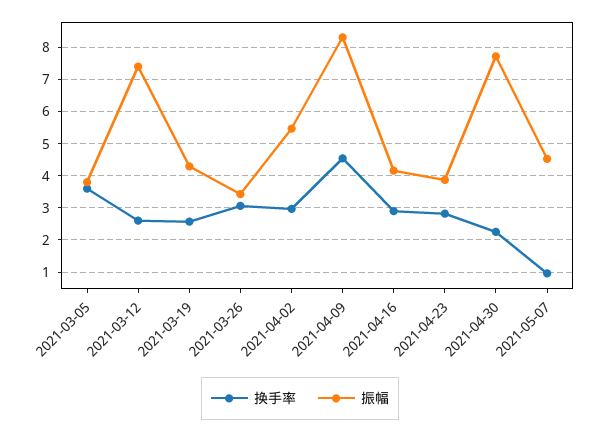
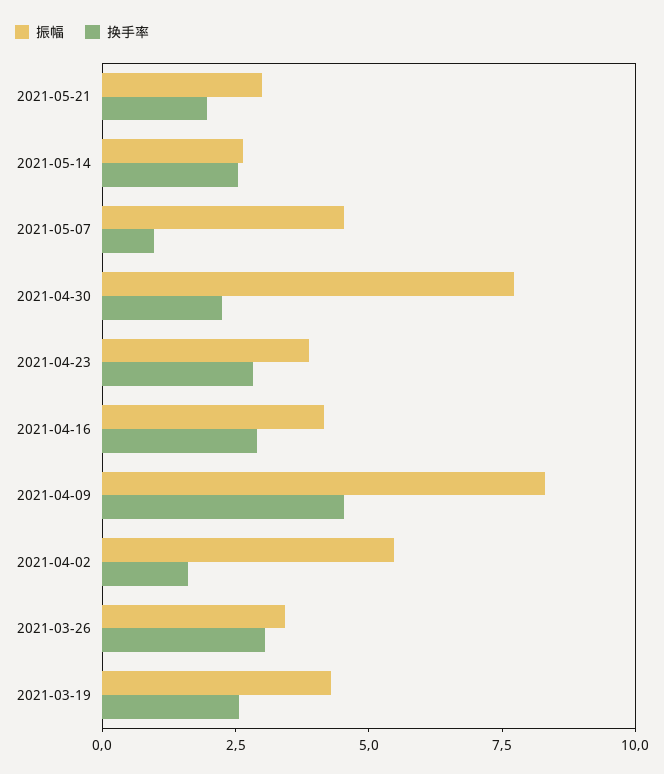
换手率, 2021-03-05: 3.6 -> none
振幅, 2021-03-05: 3.8 -> none
换手率, 2021-03-12: 2.6 -> none
振幅, 2021-03-12: 7.4 -> none
换手率, 2021-04-02: 3 -> 1.5
振幅, 2021-05-21: none -> 3
换手率, 2021-05-21: none -> 2
振幅, 2021-05-14: none -> 2.5
换手率, 2021-05-14: none -> 2.5

